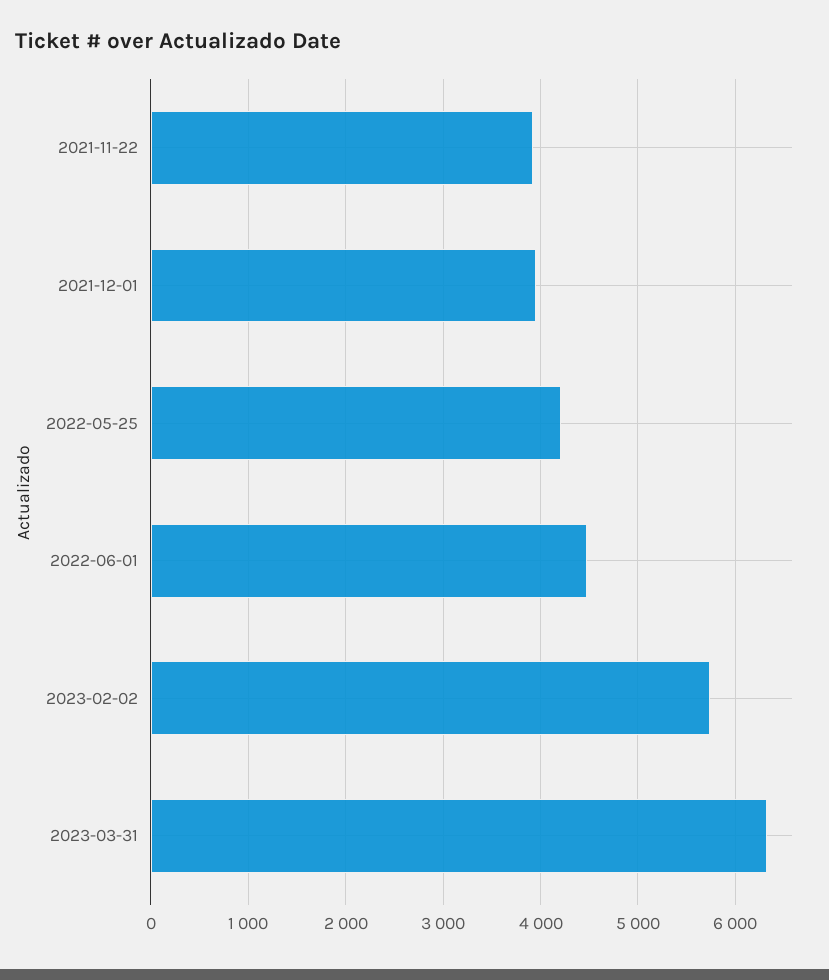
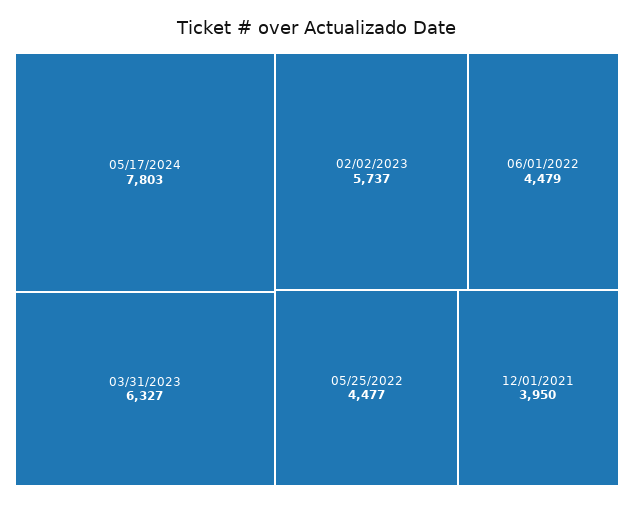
2021-11-22: 3900 -> none
2022-05-25: 4200 -> 4477
05/17/2024: none -> 7803

